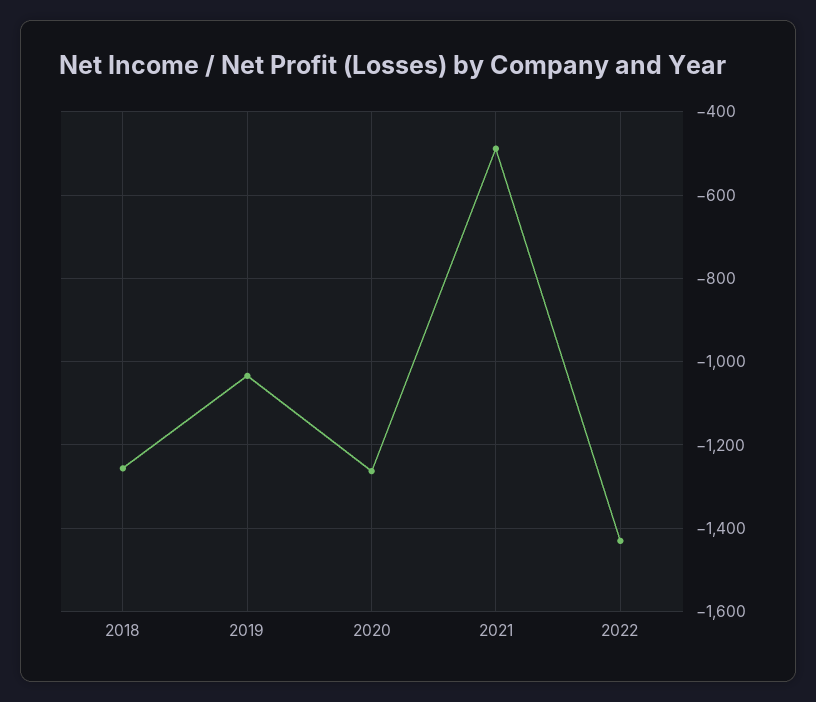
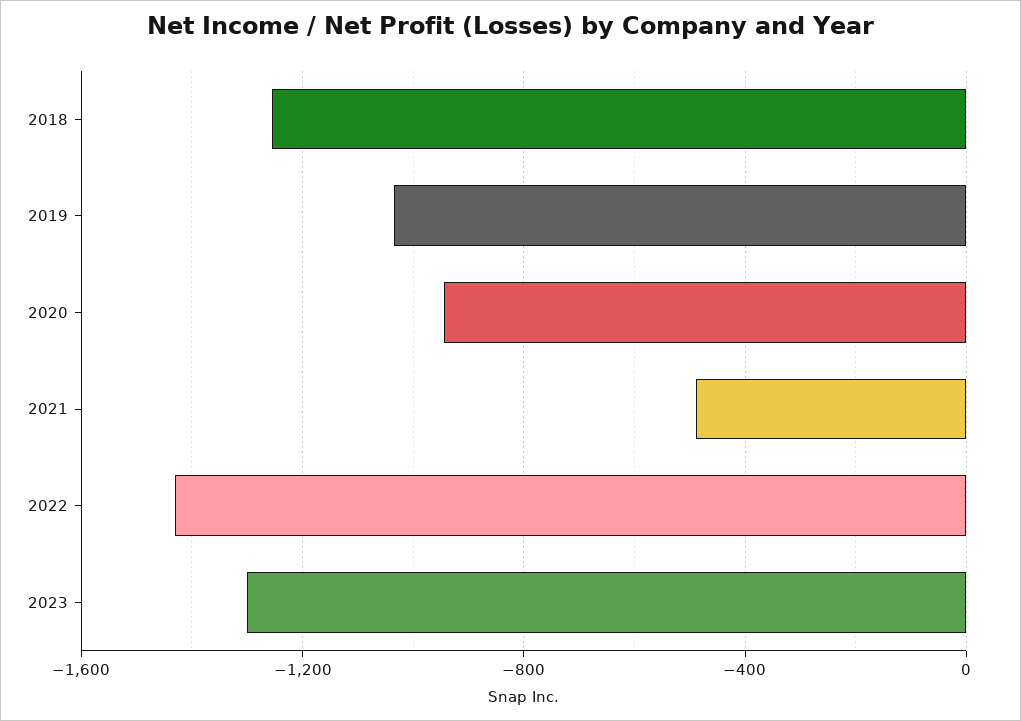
2020: -1260 -> -950
2023: none -> -1300

